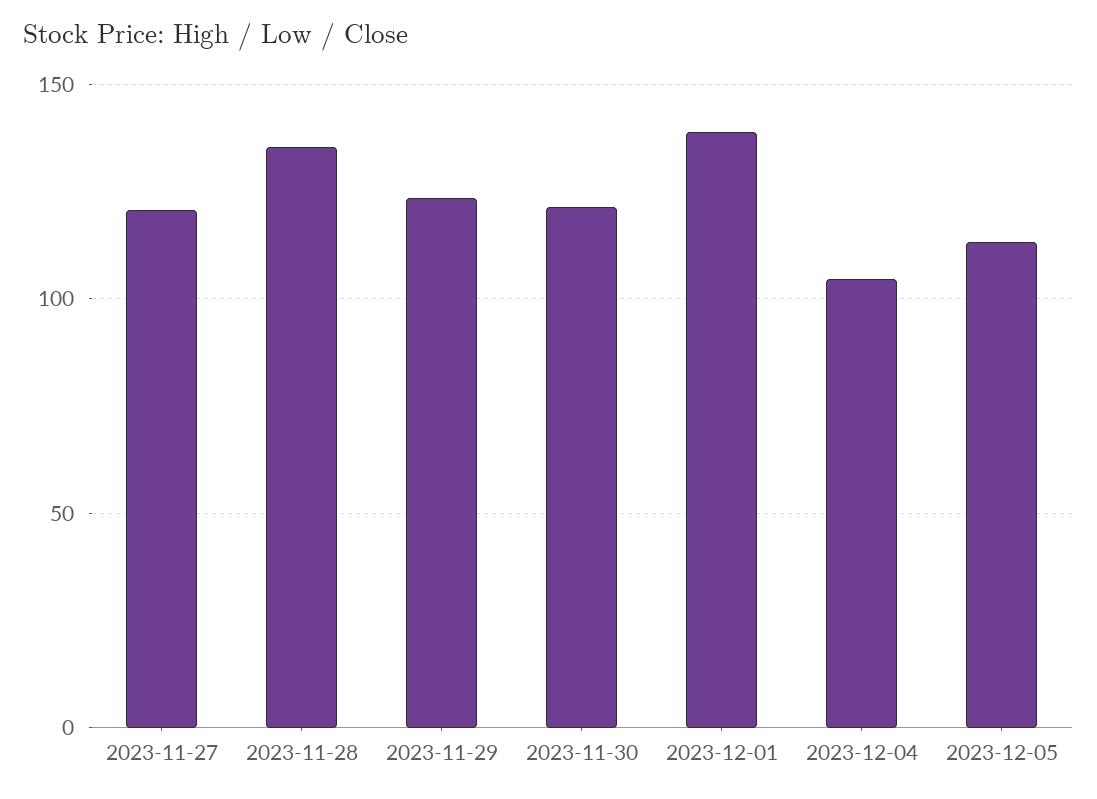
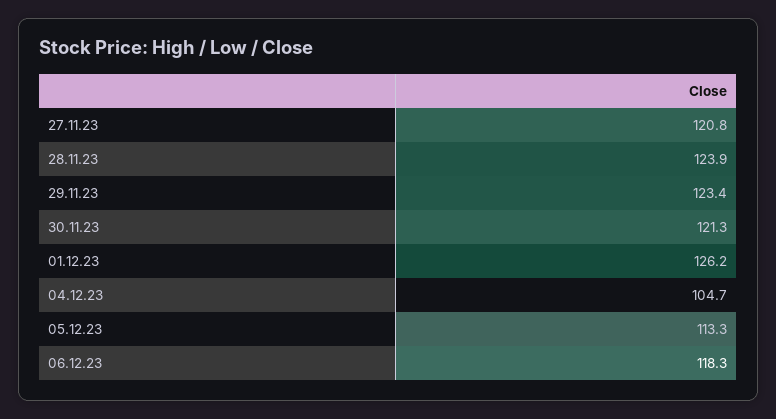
2023-11-28: 135 -> 123.9
2023-12-01: 140 -> 126.2
06.12.23: none -> 118.3

